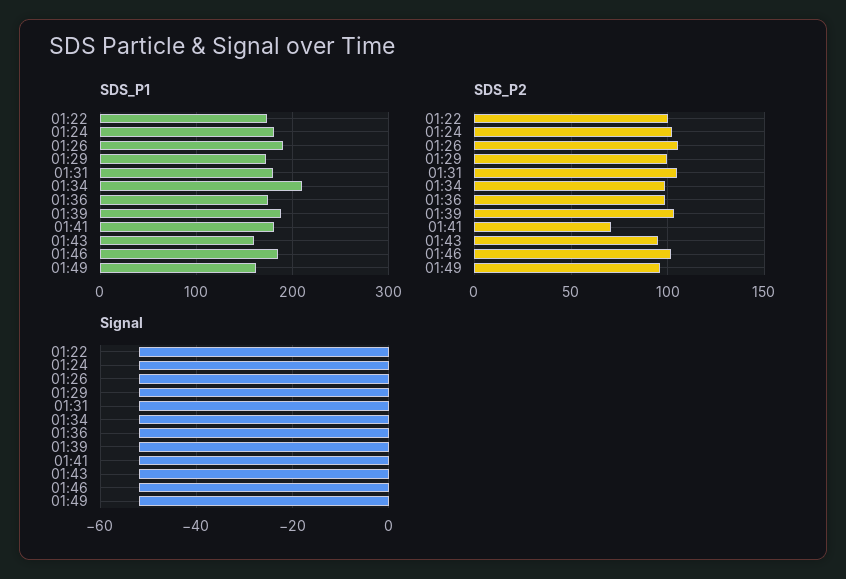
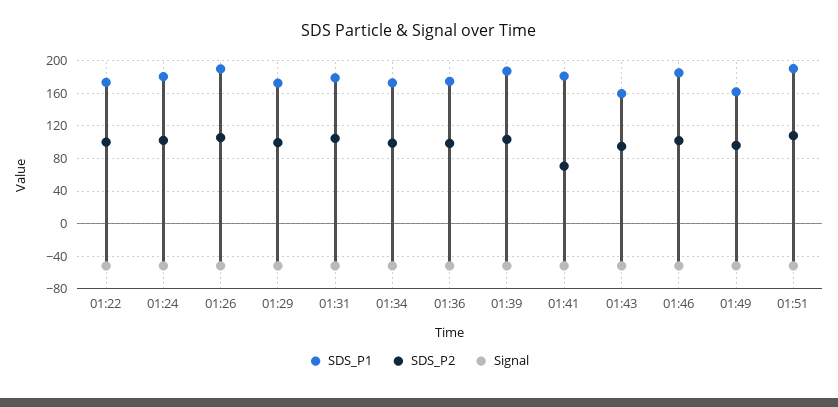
SDS_P1, 01:34: 210 -> 170
SDS_P1, 01:51: none -> 190
SDS_P2, 01:51: none -> 110
Signal, 01:51: none -> -50

